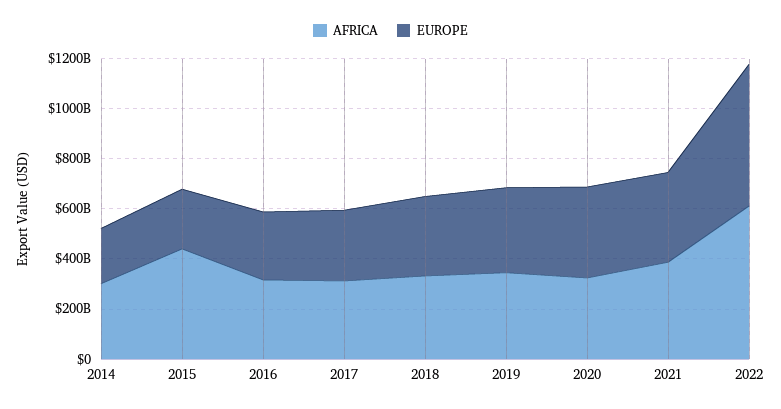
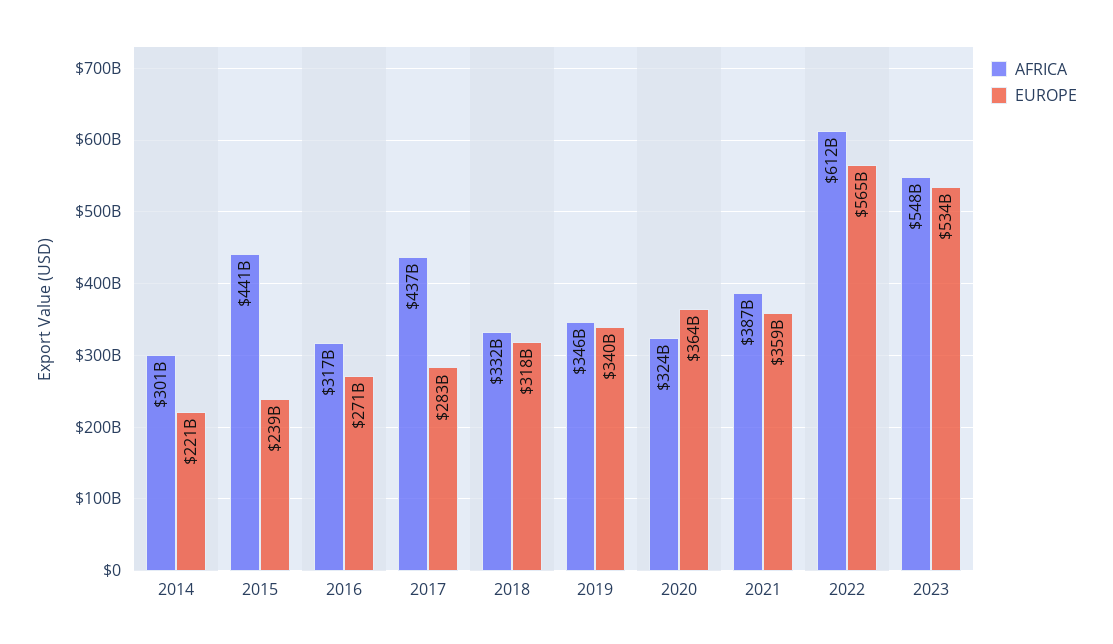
AFRICA, 2017: 300000000000 -> 437000000000
AFRICA, 2023: none -> 548000000000
EUROPE, 2023: none -> 534000000000

